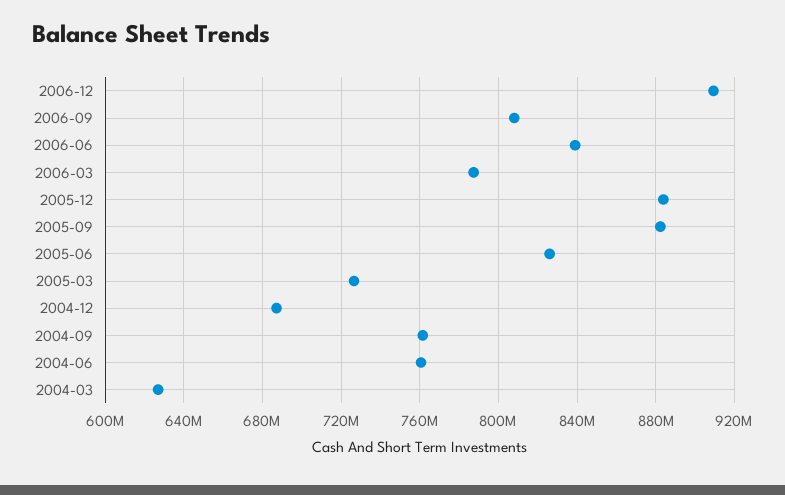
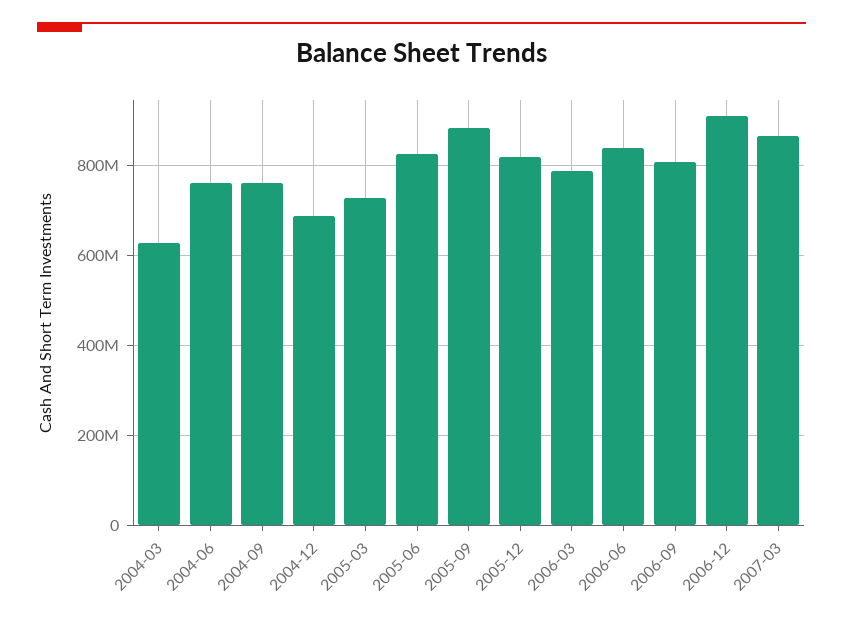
2005-12: 885000000 -> 820000000
2007-03: none -> 860000000

